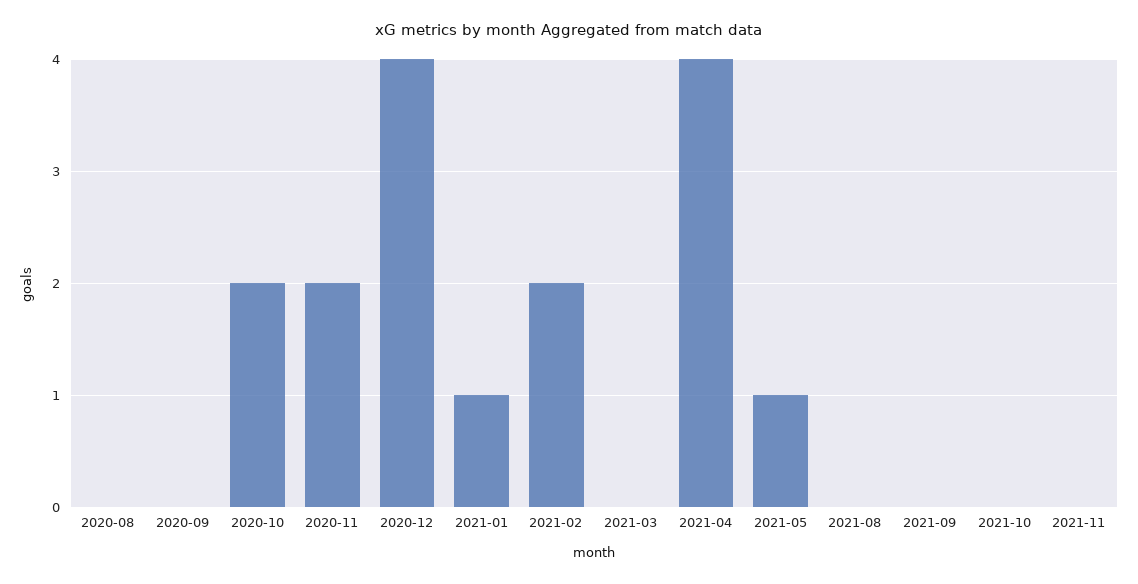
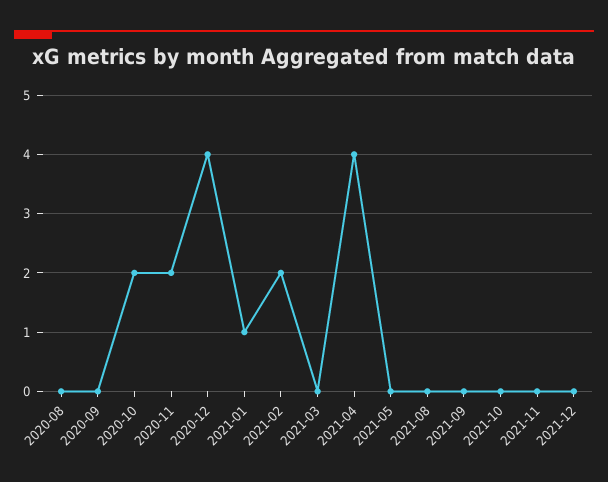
2021-05: 1 -> 0
2021-12: none -> 0

